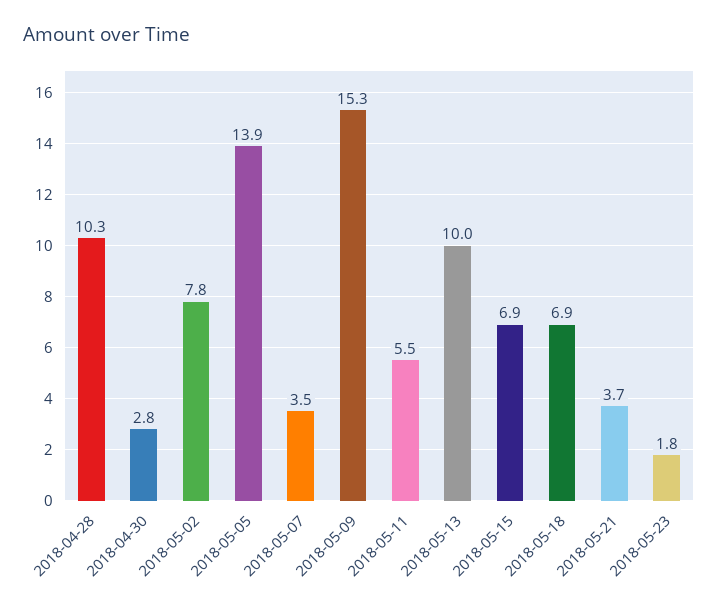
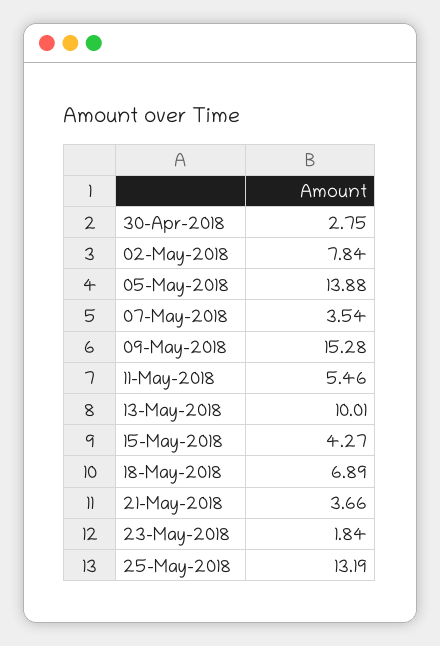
2018-04-28: 10.3 -> none
2018-05-15: 6.9 -> 4.27
25-May-2018: none -> 13.19

